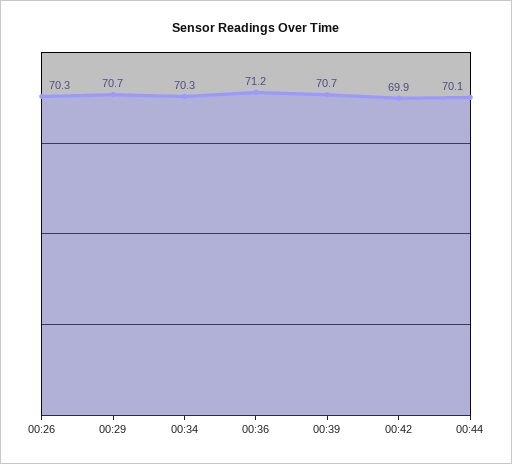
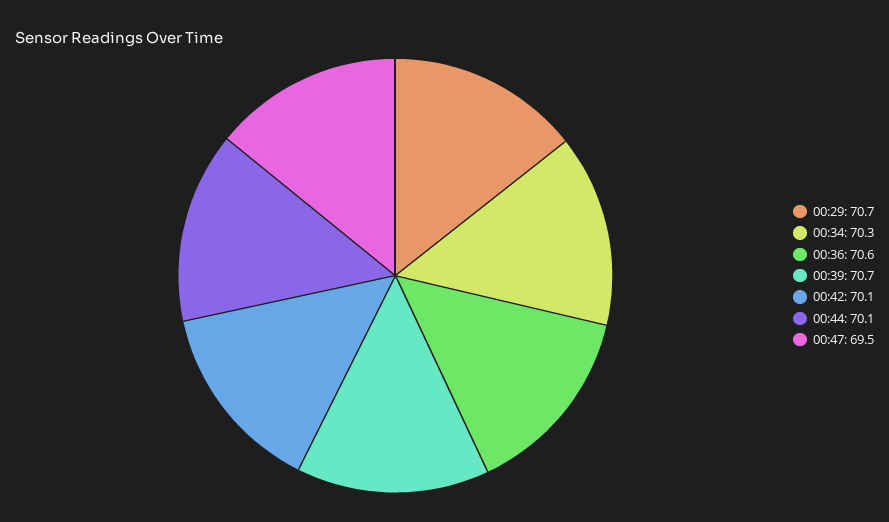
00:26: 70.3 -> none
00:36: 71.2 -> 70.6
00:42: 69.9 -> 70.1
00:47: none -> 69.5

